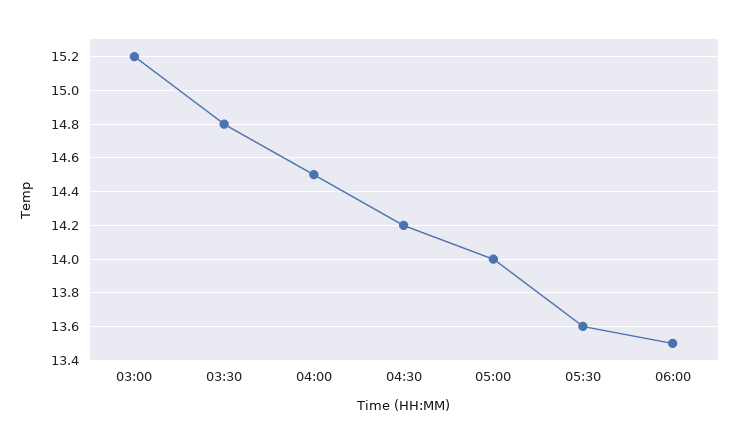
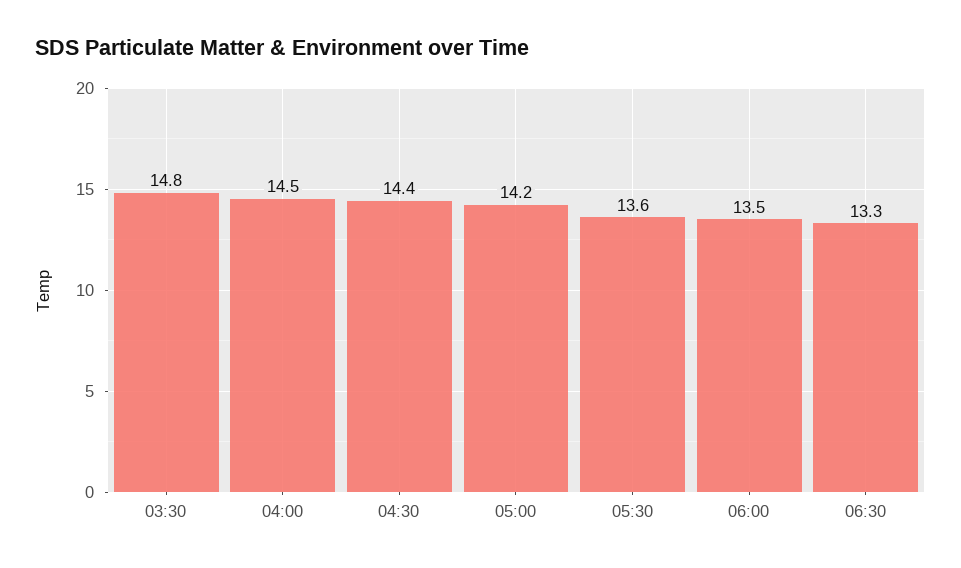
03:00: 15.2 -> none
04:30: 14.2 -> 14.4
05:00: 14 -> 14.2
06:30: none -> 13.3

